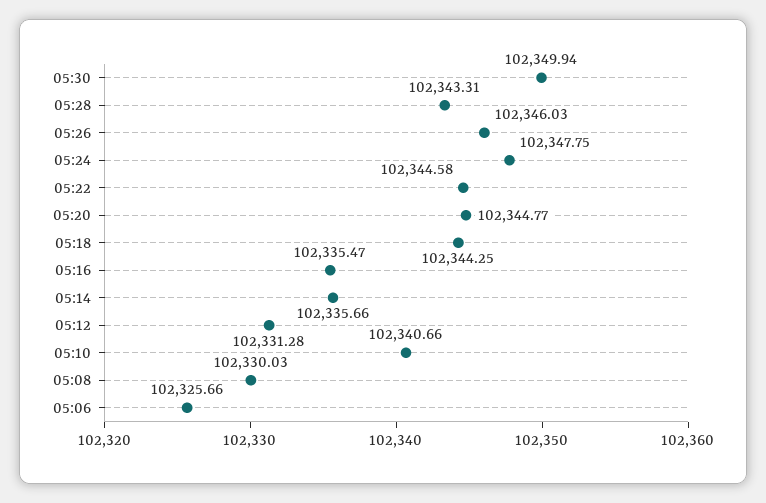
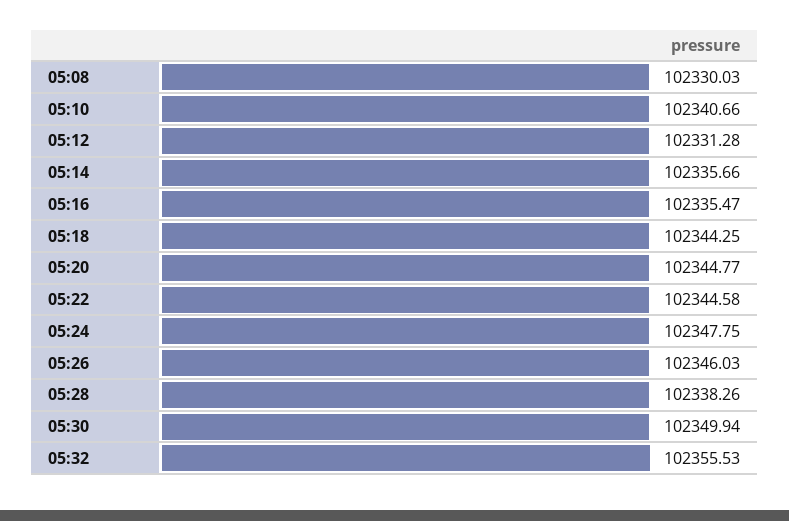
05:28: 102343.31 -> 102338.26
05:06: 102325.66 -> none
05:32: none -> 102355.53

